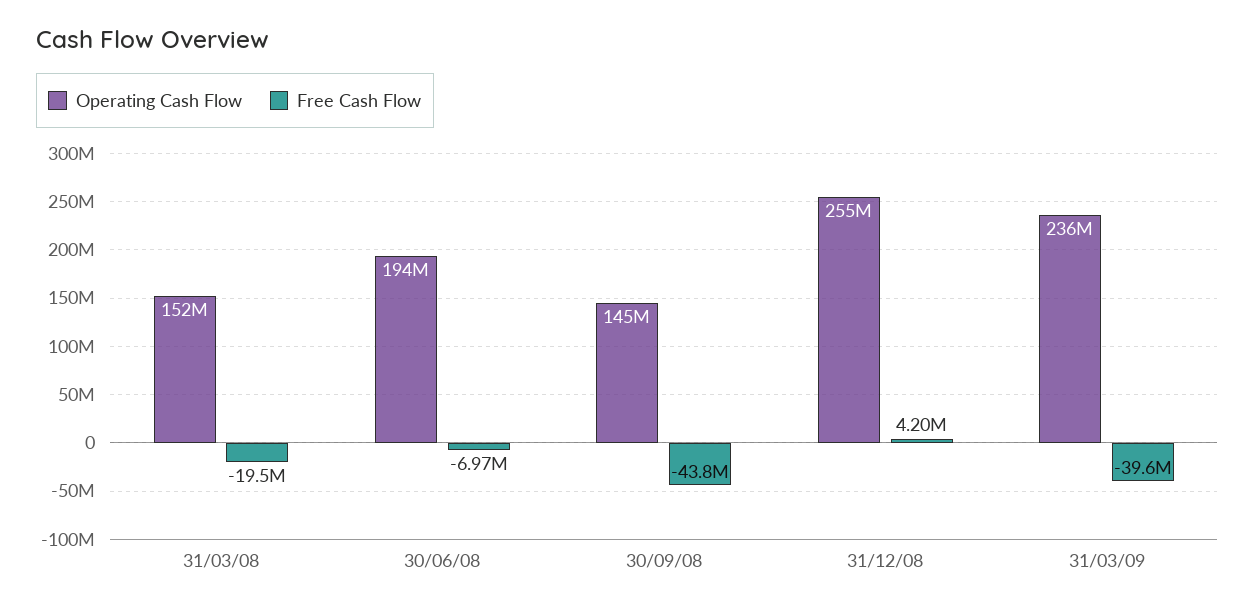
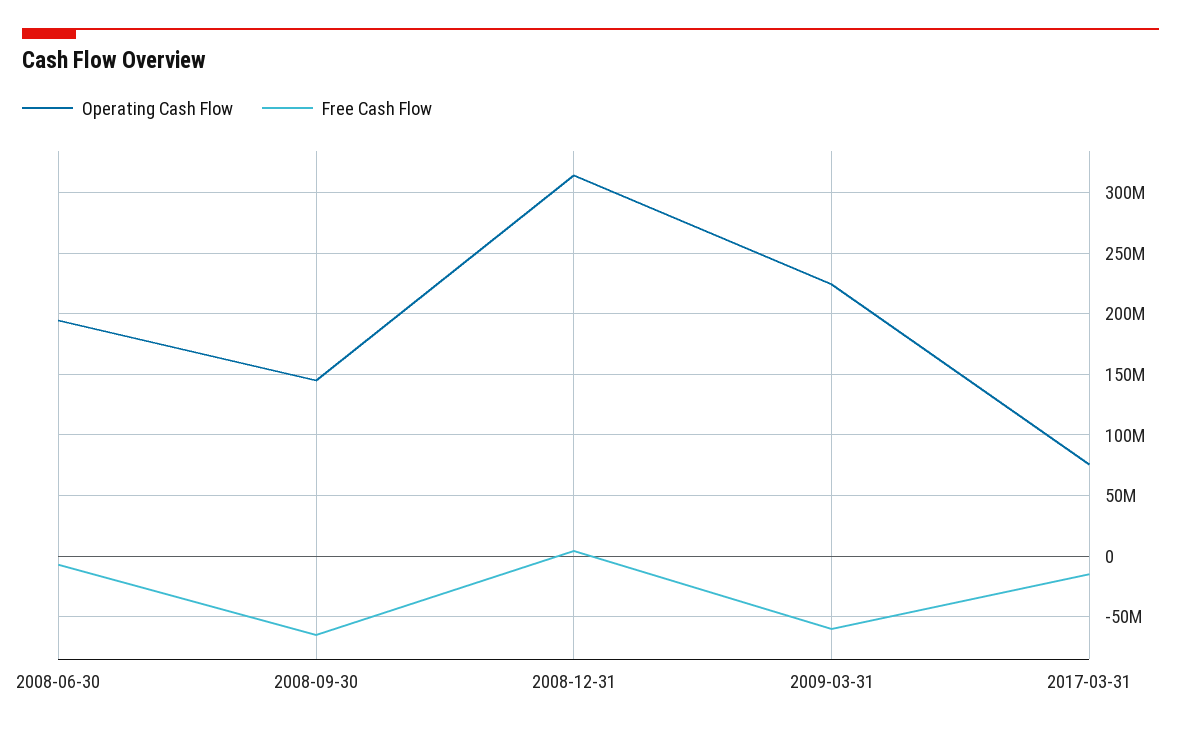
Operating Cash Flow, 31/03/08: 152000000 -> none
Free Cash Flow, 31/03/08: -19500000 -> none
Free Cash Flow, 30/09/08: -43800000 -> -65000000
Operating Cash Flow, 31/12/08: 255000000 -> 315000000
Operating Cash Flow, 31/03/09: 236000000 -> 225000000
Free Cash Flow, 31/03/09: -39600000 -> -60000000
Operating Cash Flow, 2017-03-31: none -> 75000000
Free Cash Flow, 2017-03-31: none -> -15000000

